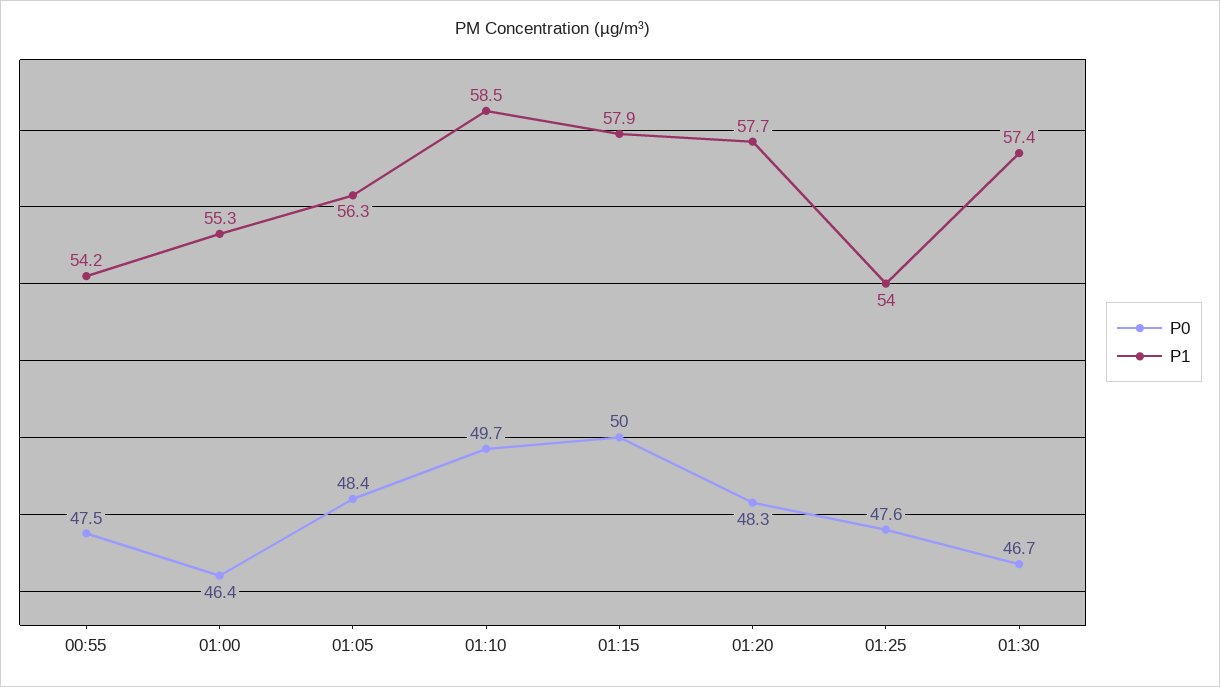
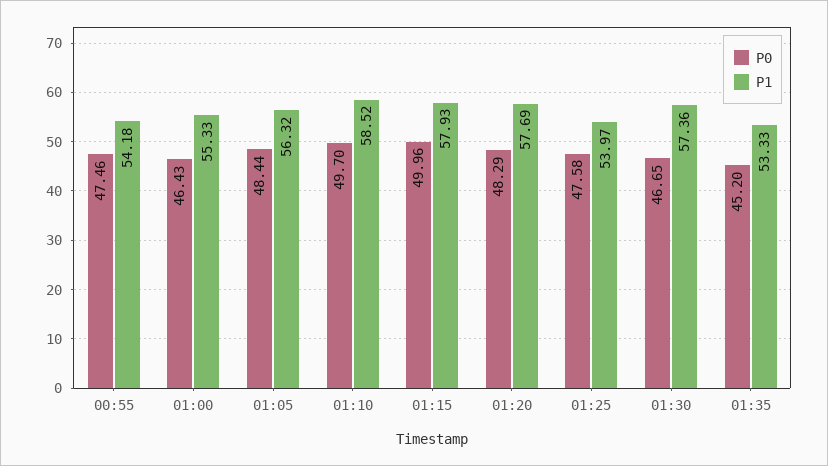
P0, 01:35: none -> 45.2
P1, 01:35: none -> 53.33

